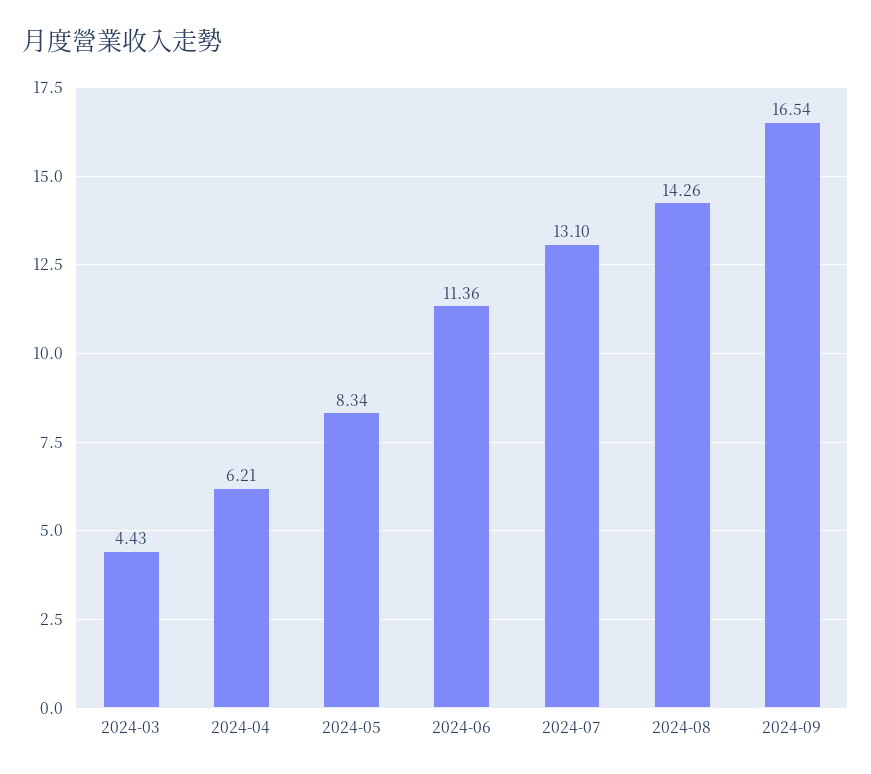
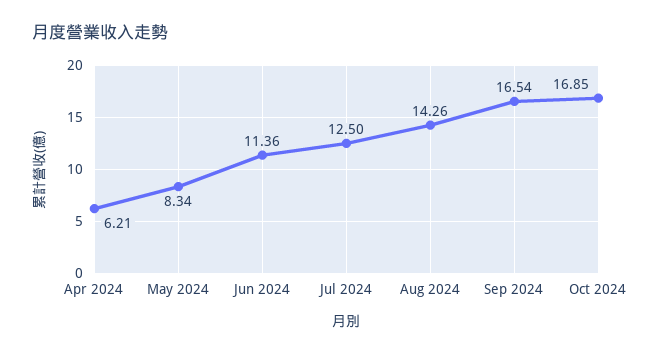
2024-03: 4.43 -> none
2024-07: 13.1 -> 12.5
Oct 2024: none -> 16.85

